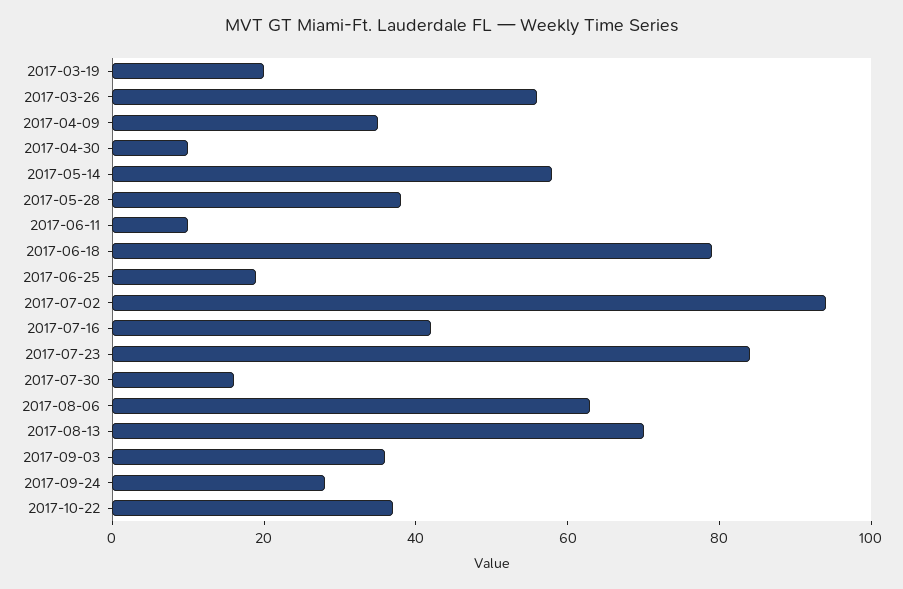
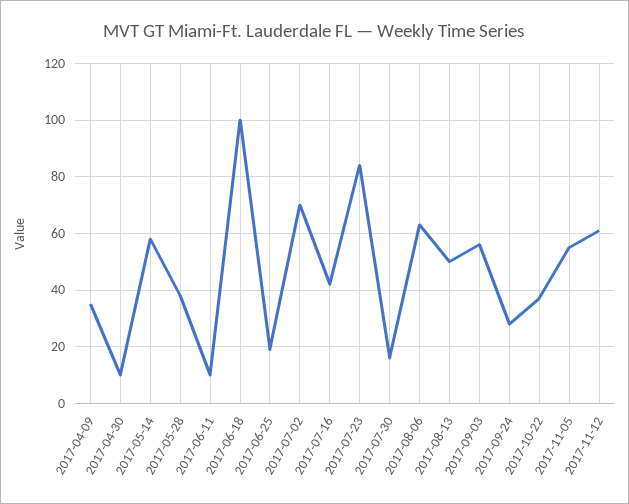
2017-03-19: 20 -> none
2017-03-26: 55 -> none
2017-06-18: 80 -> 100
2017-07-02: 95 -> 70
2017-08-13: 70 -> 50
2017-09-03: 35 -> 55
2017-11-05: none -> 55
2017-11-12: none -> 60

